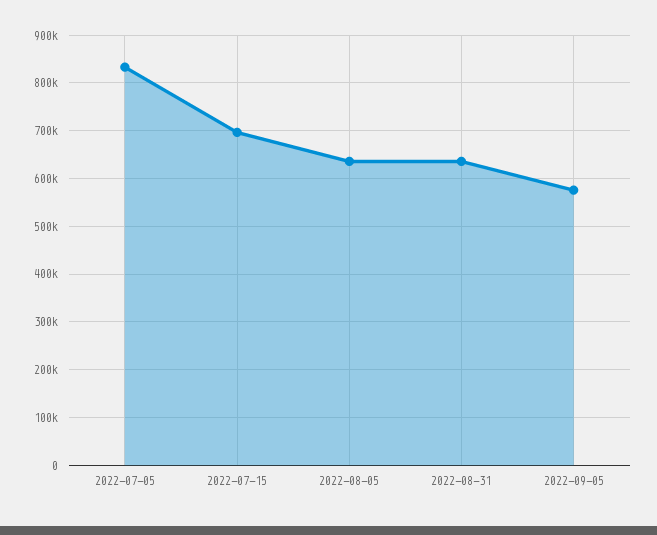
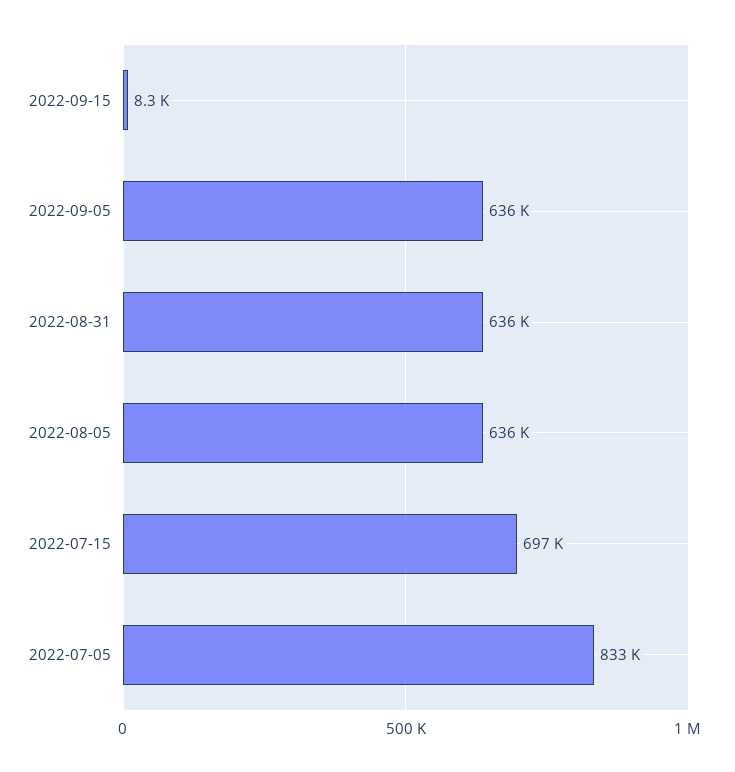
2022-09-05: 580000 -> 636000
2022-09-15: none -> 8300

